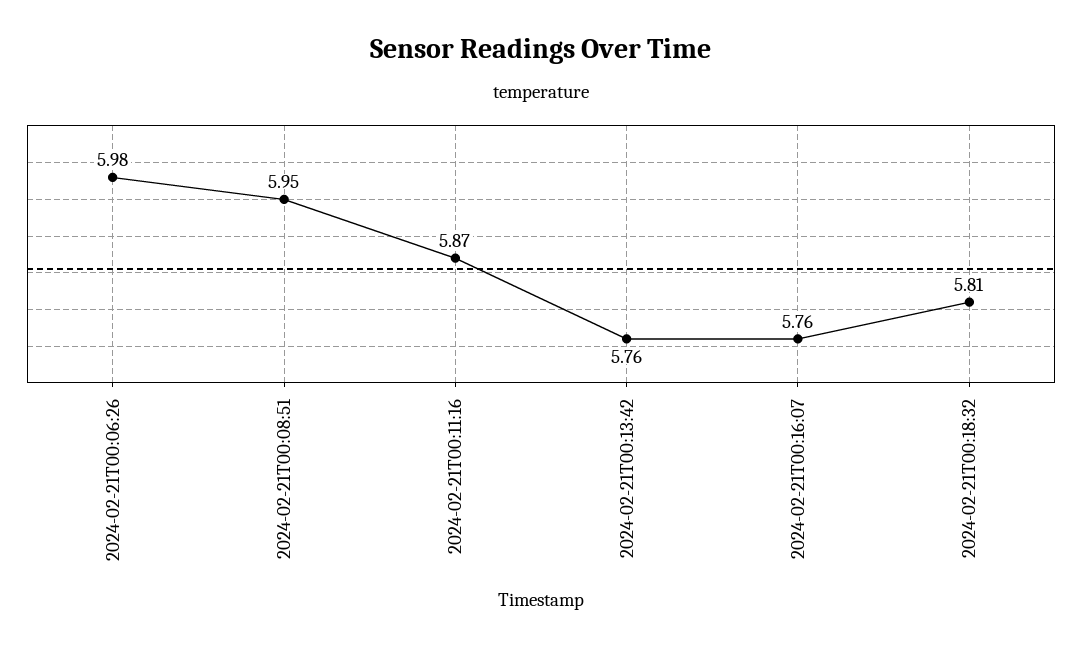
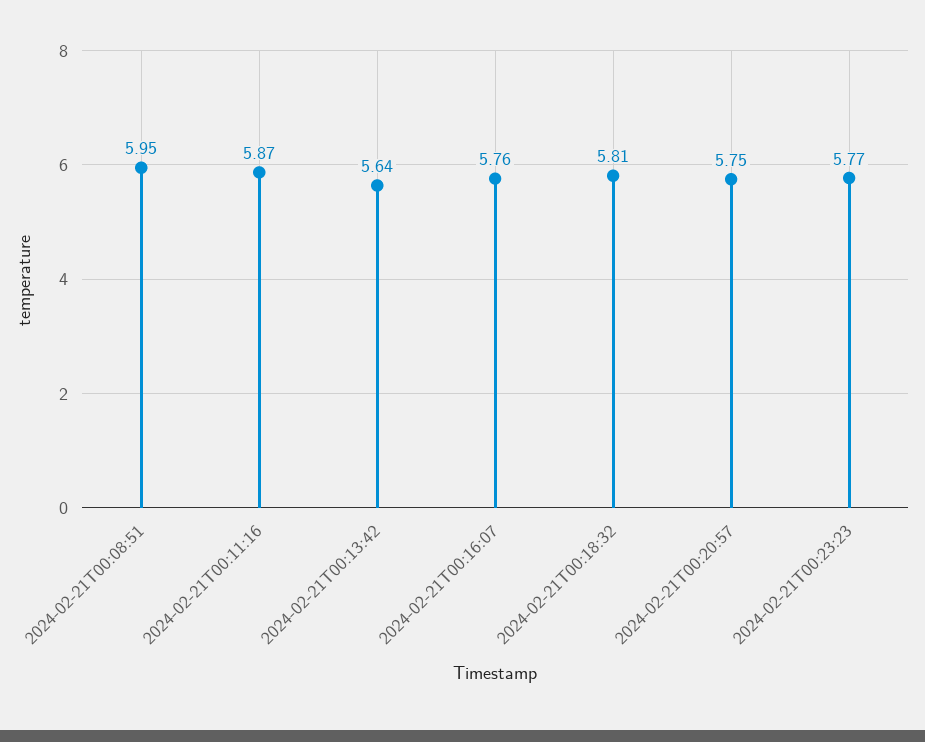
2024-02-21T00:06:26: 5.98 -> none
2024-02-21T00:13:42: 5.76 -> 5.64
2024-02-21T00:20:57: none -> 5.75
2024-02-21T00:23:23: none -> 5.77

